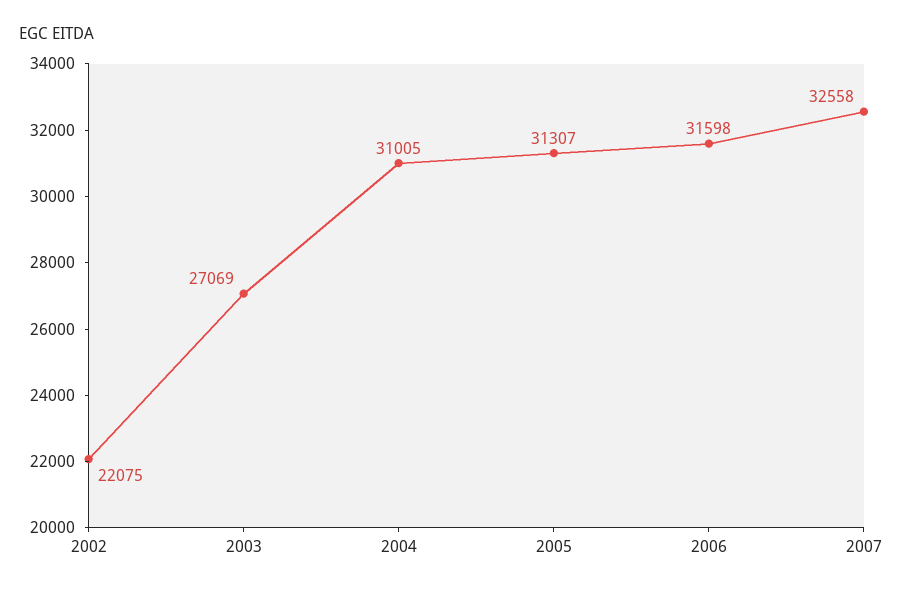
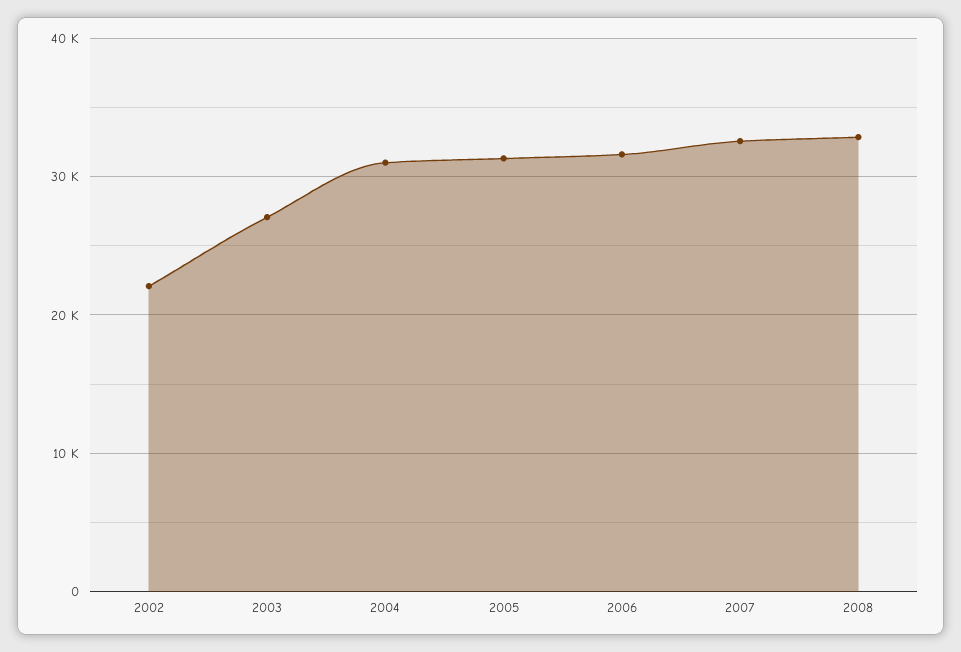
2008: none -> 33000

